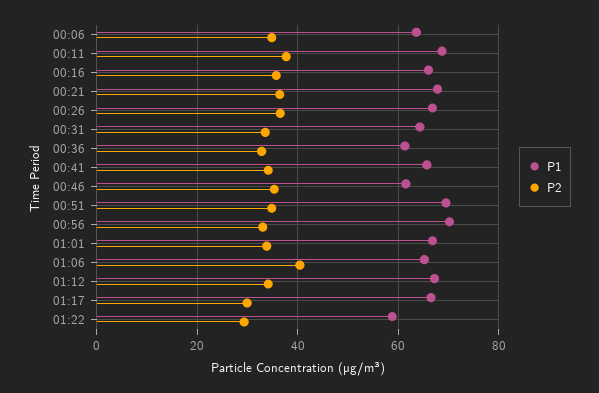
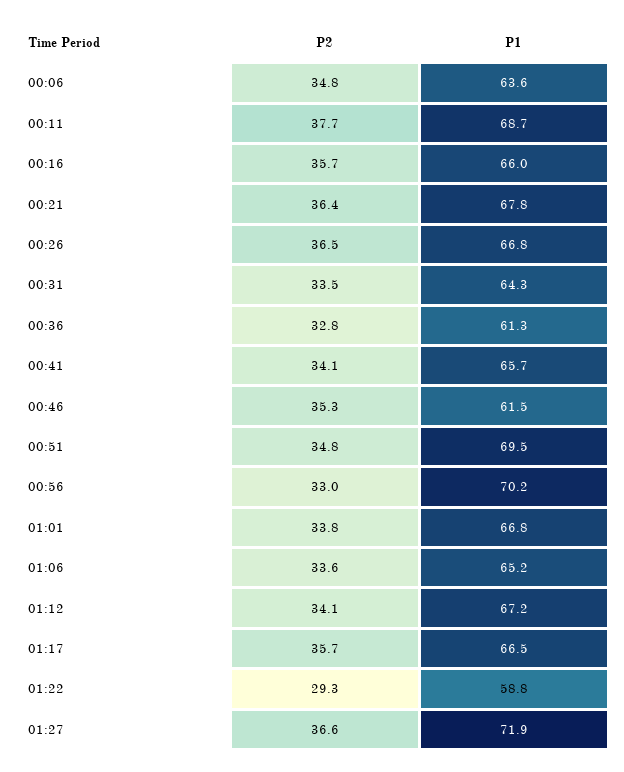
P2, 01:06: 40 -> 33.6
P2, 01:17: 30 -> 35.7
P2, 01:27: none -> 36.6
P1, 01:27: none -> 71.9

